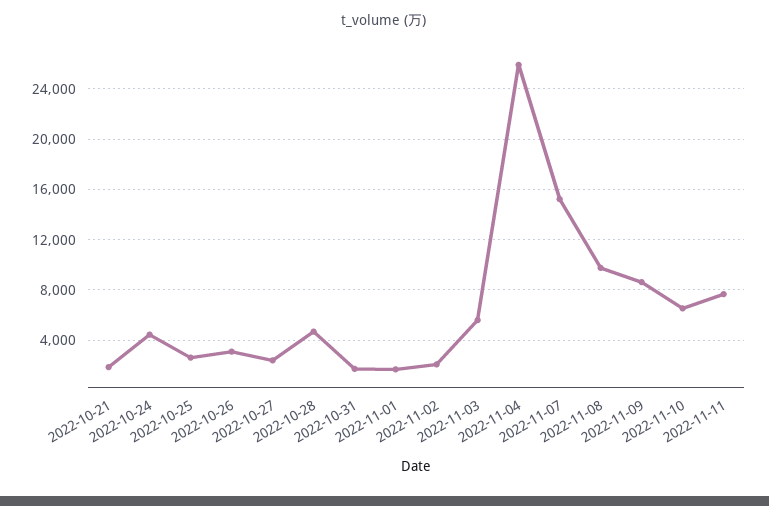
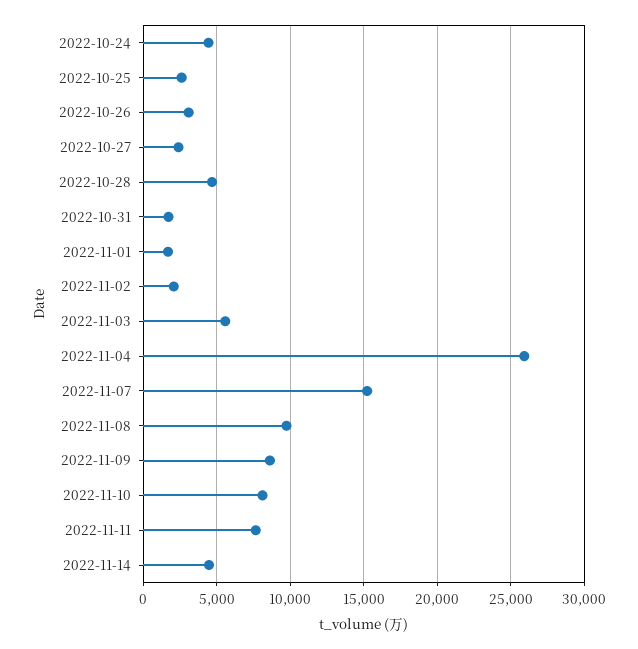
2022-10-21: 2000 -> none
2022-11-10: 6500 -> 8000
2022-11-14: none -> 4500

